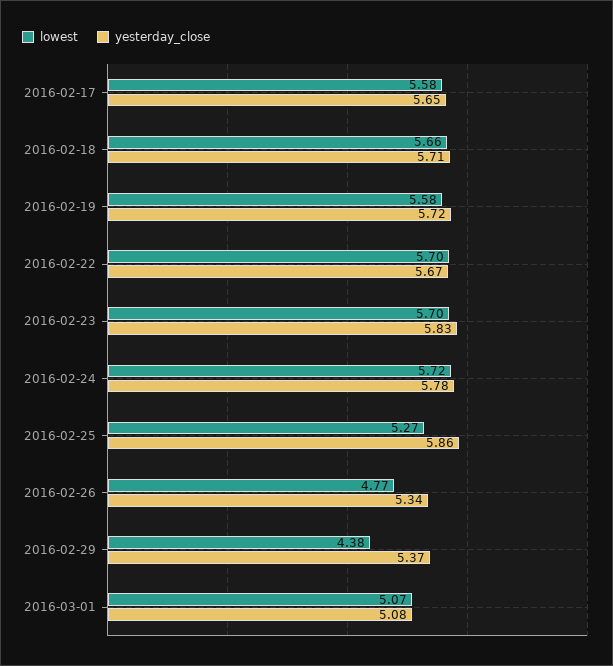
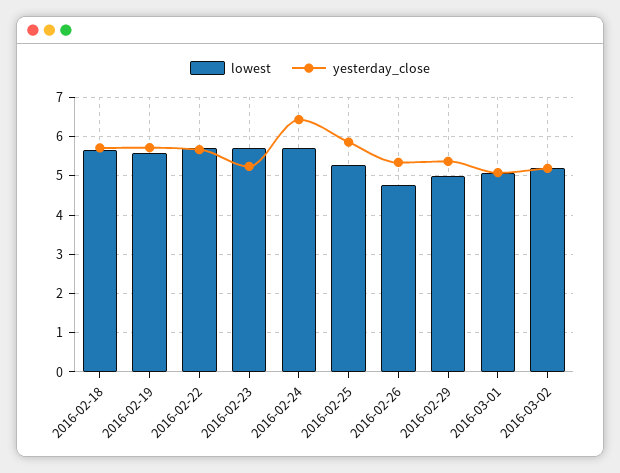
lowest, 2016-02-17: 5.58 -> none
yesterday_close, 2016-02-17: 5.65 -> none
yesterday_close, 2016-02-23: 5.83 -> 5.2
yesterday_close, 2016-02-24: 5.78 -> 6.4
lowest, 2016-02-29: 4.38 -> 5
lowest, 2016-03-02: none -> 5.2
yesterday_close, 2016-03-02: none -> 5.2

